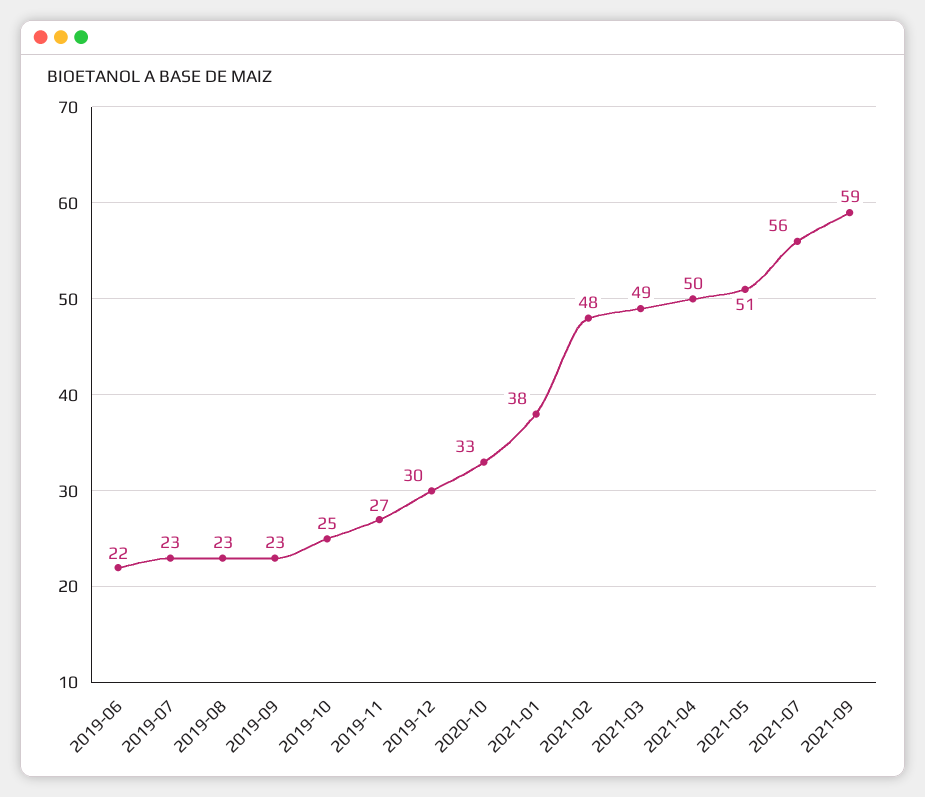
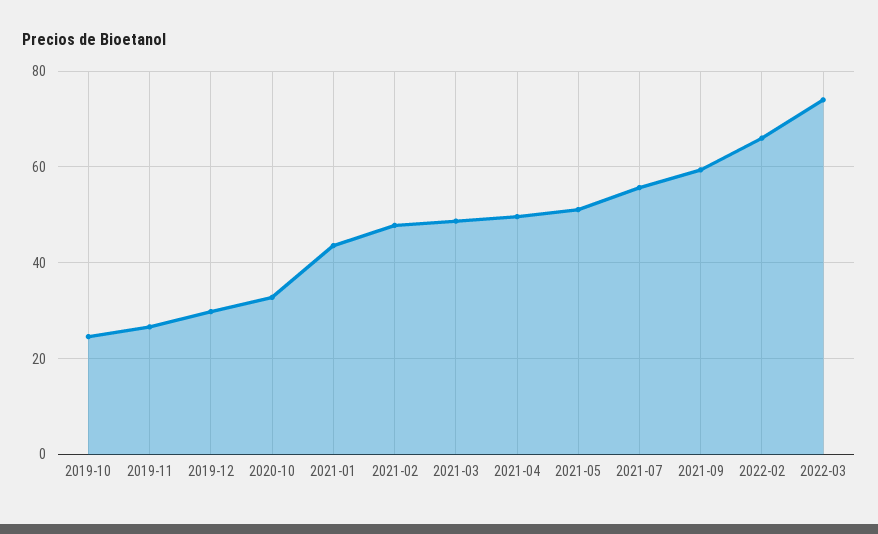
2019-06: 22 -> none
2019-07: 23 -> none
2019-08: 23 -> none
2019-09: 23 -> none
2021-01: 38 -> 44
2022-02: none -> 66
2022-03: none -> 74

